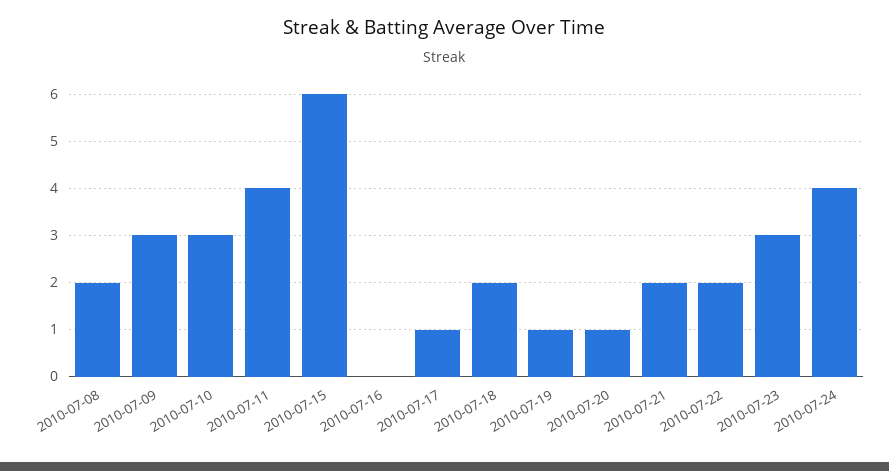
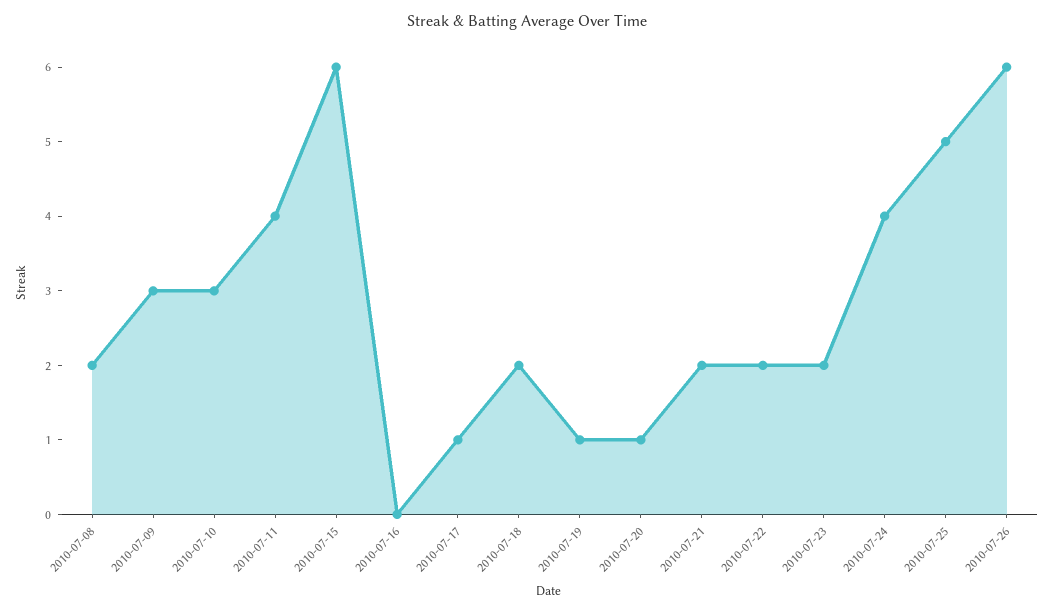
2010-07-23: 3 -> 2
2010-07-25: none -> 5
2010-07-26: none -> 6

